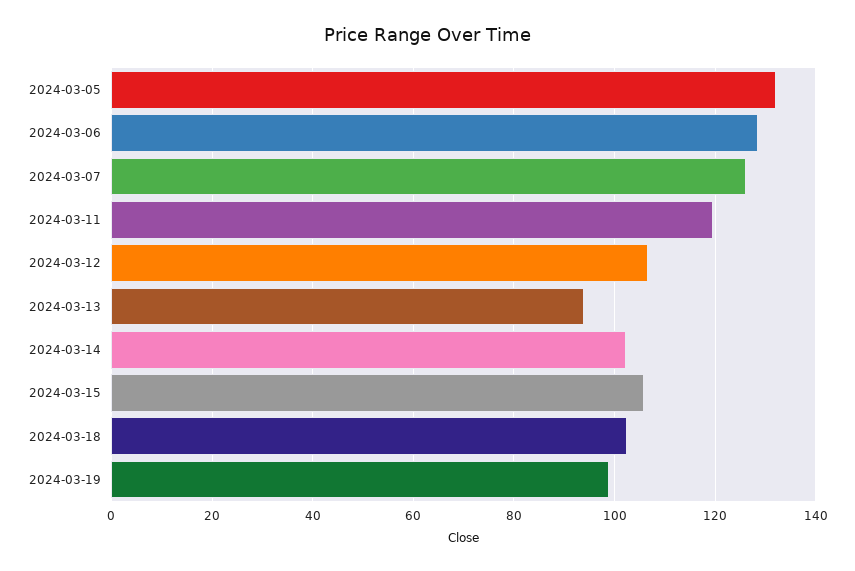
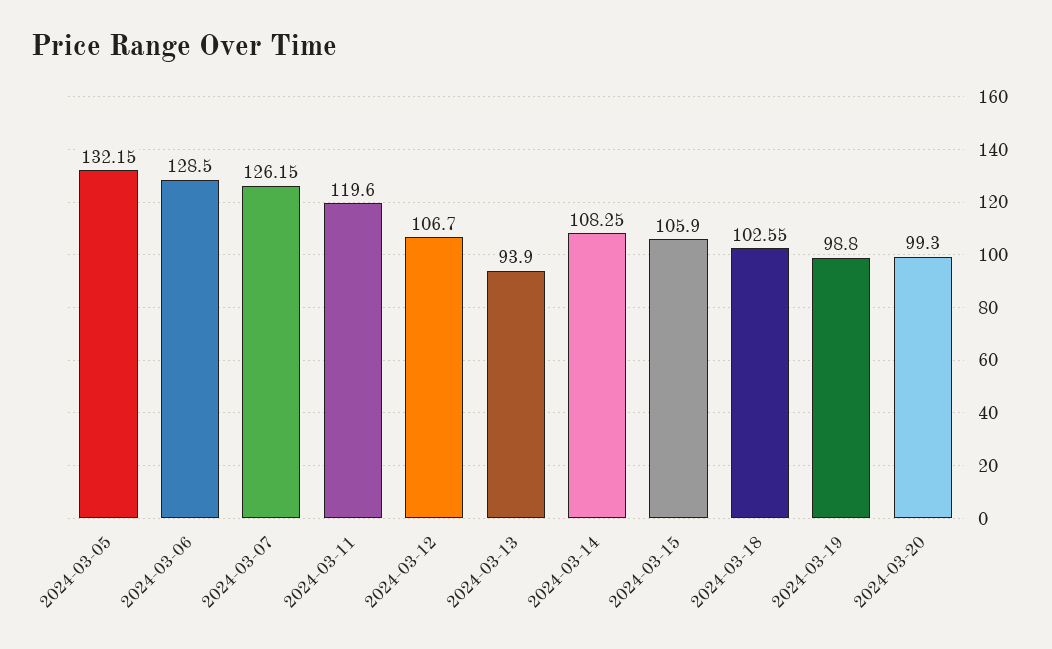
2024-03-14: 102 -> 108.25
2024-03-20: none -> 99.3

